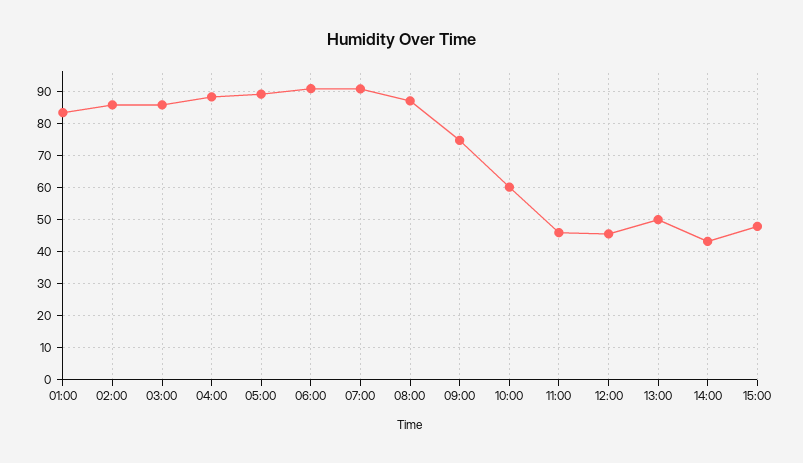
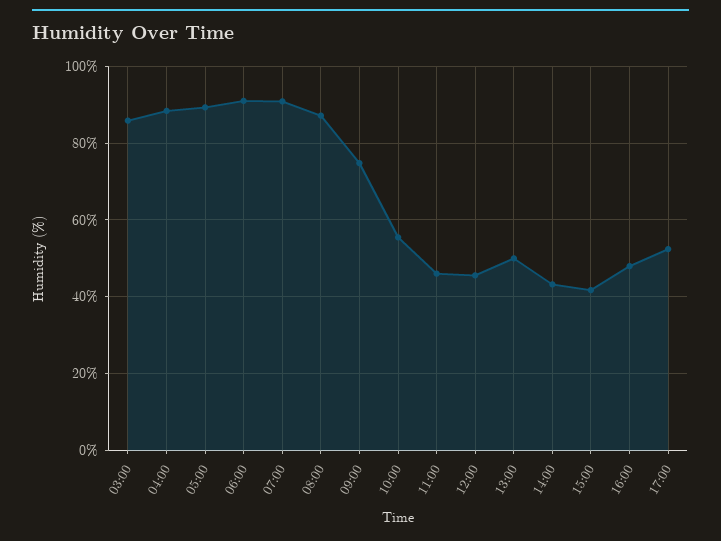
01:00: 84 -> none
02:00: 86 -> none
10:00: 60 -> 56
15:00: 48 -> 42
16:00: none -> 48
17:00: none -> 52

